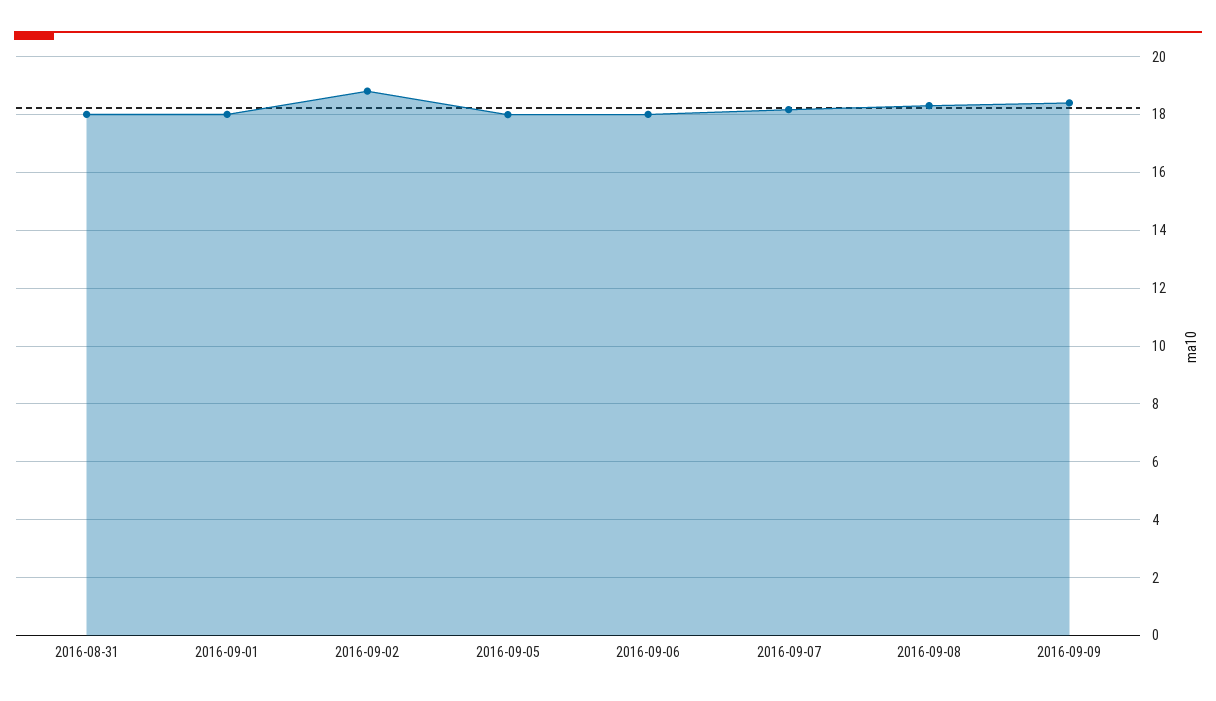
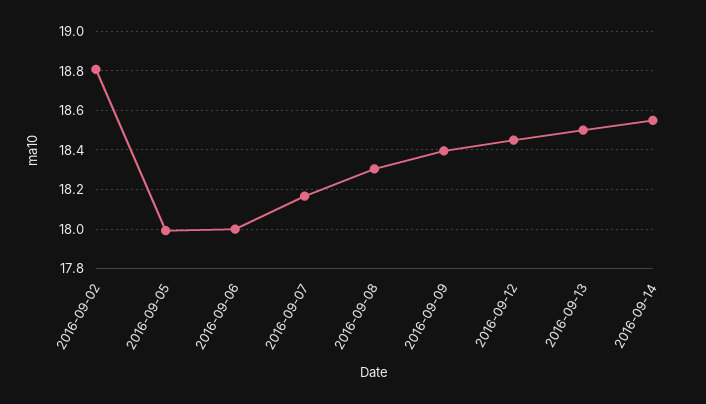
2016-08-31: 18 -> none
2016-09-01: 18 -> none
2016-09-12: none -> 18.45
2016-09-13: none -> 18.5
2016-09-14: none -> 18.55

